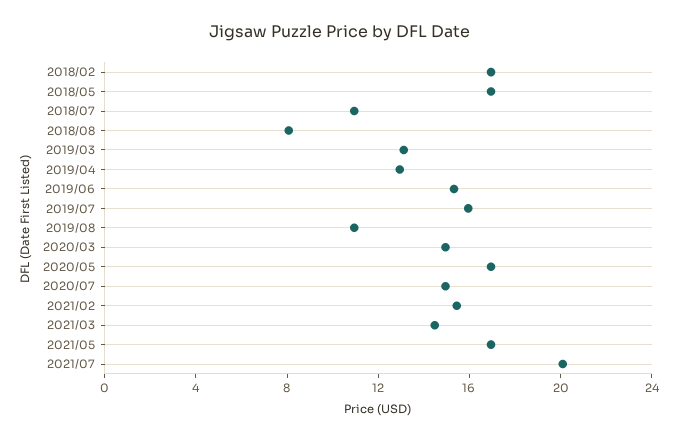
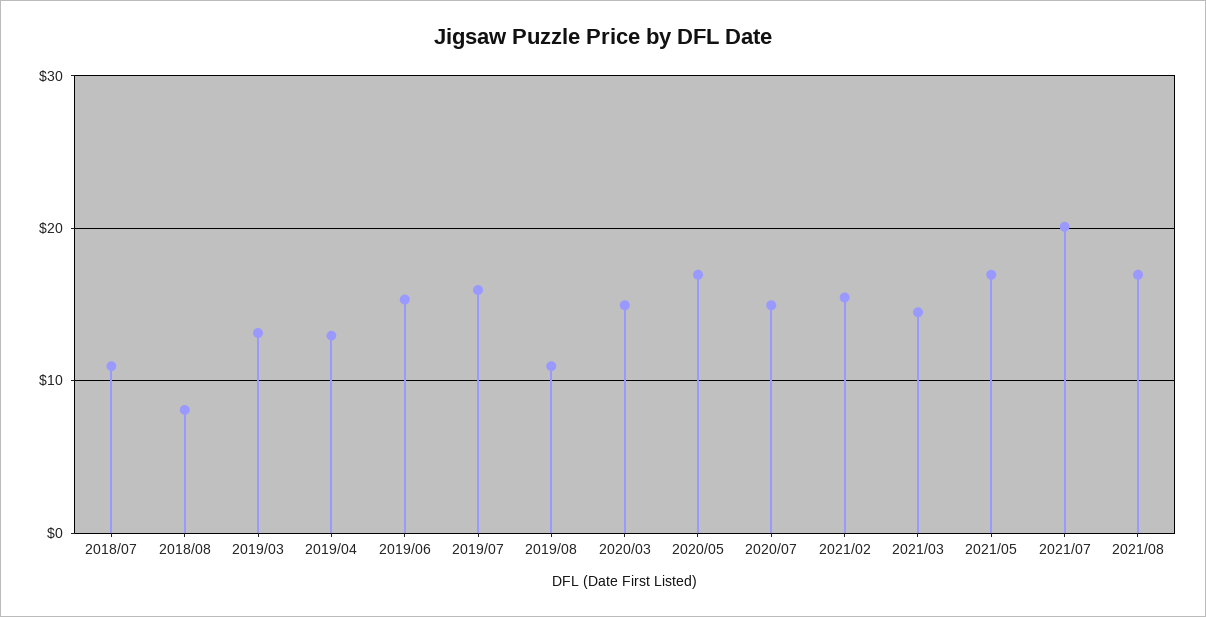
2018/02: 17 -> none
2018/05: 17 -> none
2021/08: none -> 17

